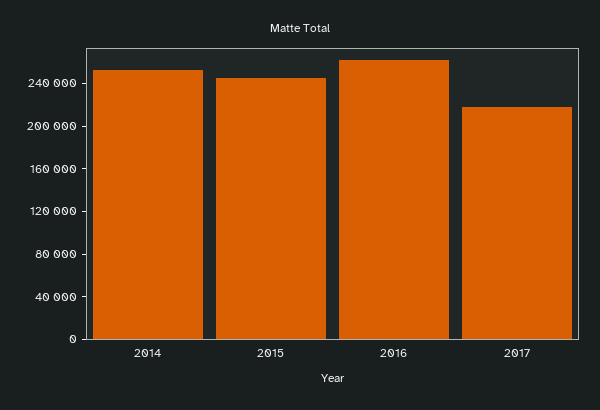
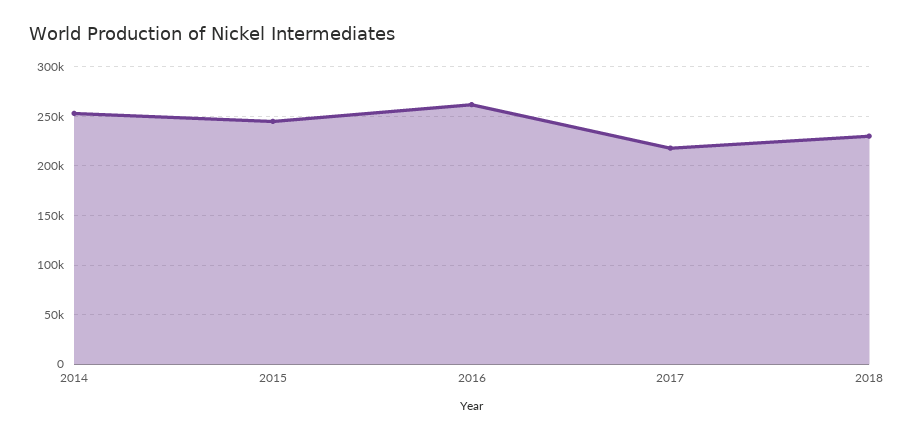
2018: none -> 230000

